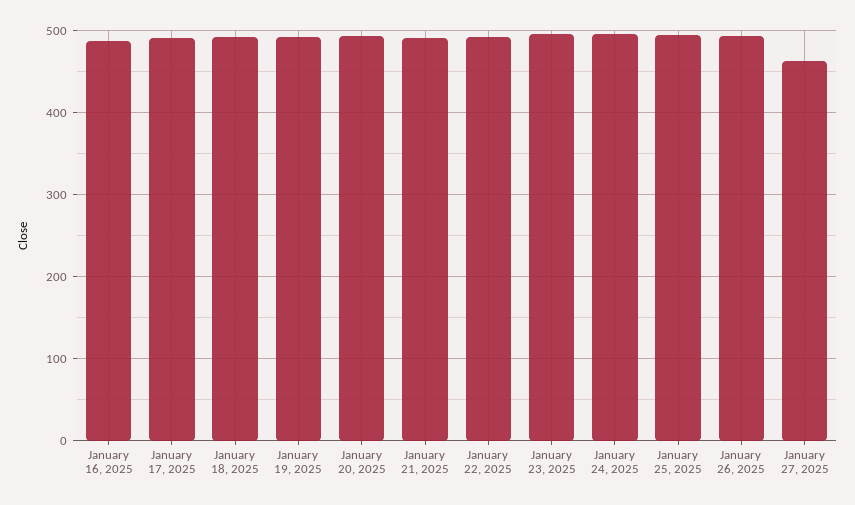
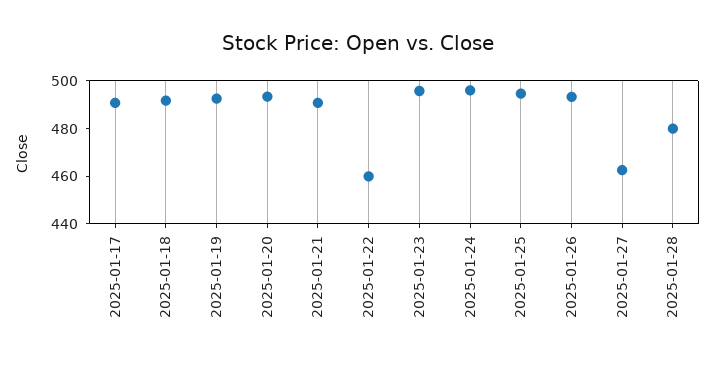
January 16, 2025: 490 -> none
January 22, 2025: 490 -> 460
2025-01-28: none -> 480

